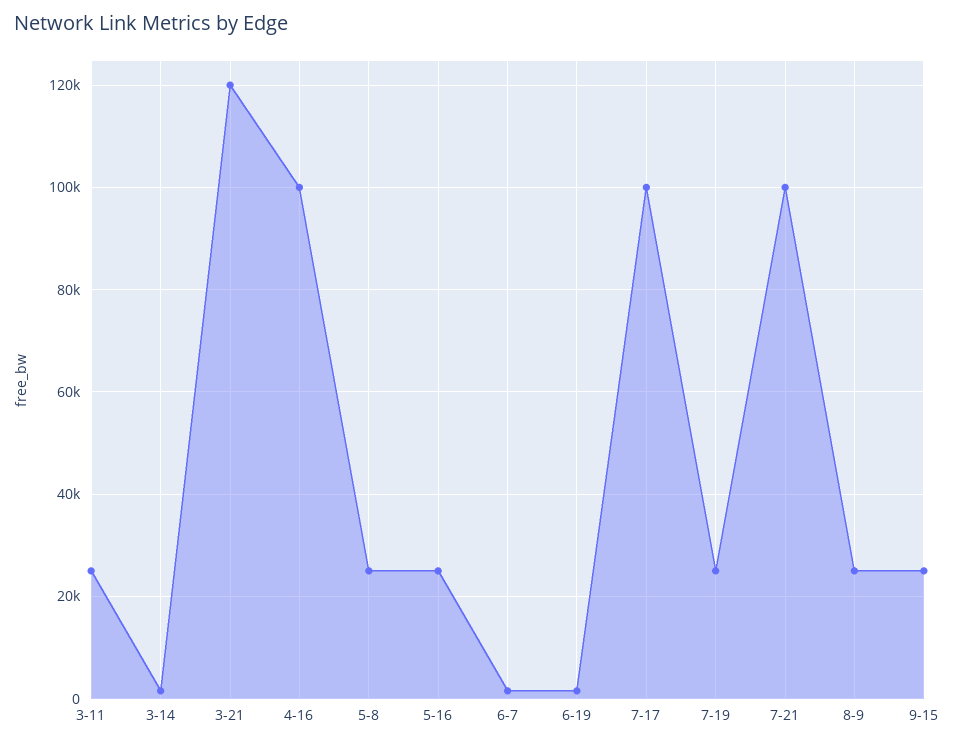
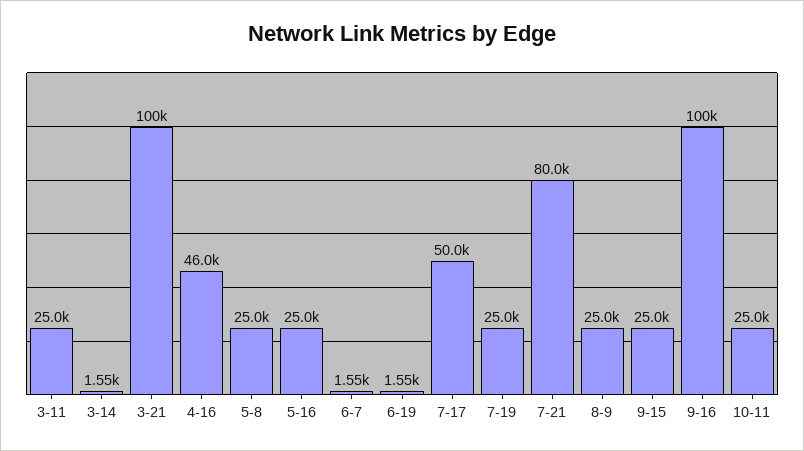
3-21: 120000 -> 100000
4-16: 100000 -> 46000
7-17: 100000 -> 50000
7-21: 100000 -> 80000
9-16: none -> 100000
10-11: none -> 25000

